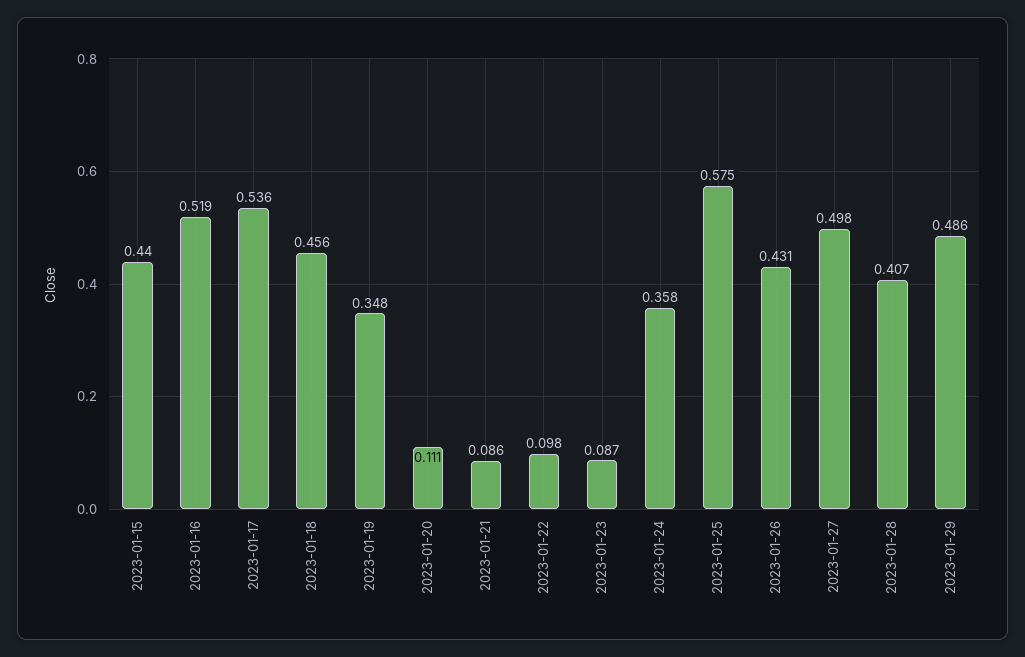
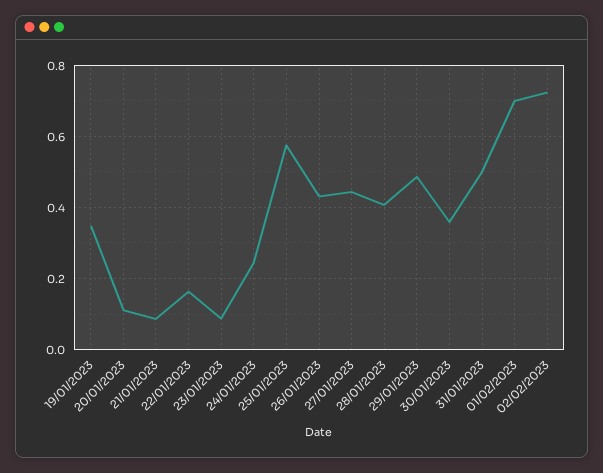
2023-01-15: 0.44 -> none
2023-01-16: 0.519 -> none
2023-01-17: 0.536 -> none
2023-01-18: 0.456 -> none
2023-01-22: 0.098 -> 0.16
2023-01-24: 0.358 -> 0.24
2023-01-27: 0.498 -> 0.44
30/01/2023: none -> 0.36
31/01/2023: none -> 0.5
01/02/2023: none -> 0.7
02/02/2023: none -> 0.72

